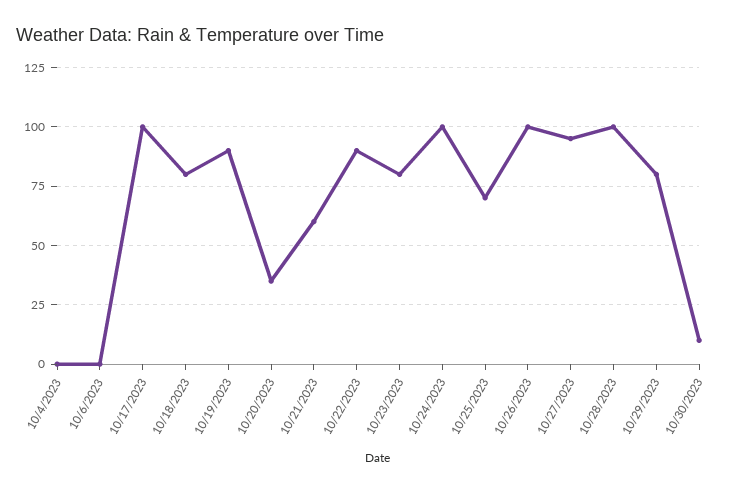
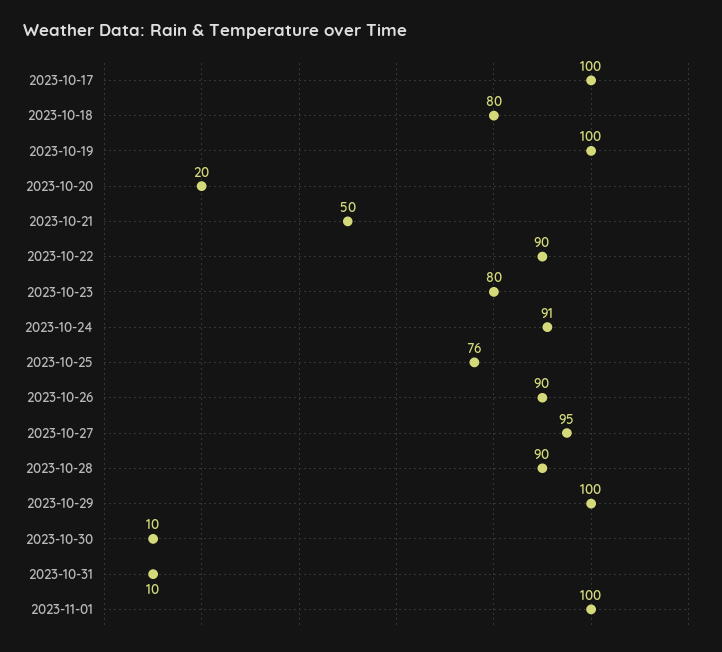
10/4/2023: 0 -> none
10/6/2023: 0 -> none
10/19/2023: 90 -> 100
10/20/2023: 35 -> 20
10/21/2023: 60 -> 50
10/24/2023: 100 -> 91
10/25/2023: 70 -> 76
10/26/2023: 100 -> 90
10/28/2023: 100 -> 90
10/29/2023: 80 -> 100
2023-10-31: none -> 10
2023-11-01: none -> 100

